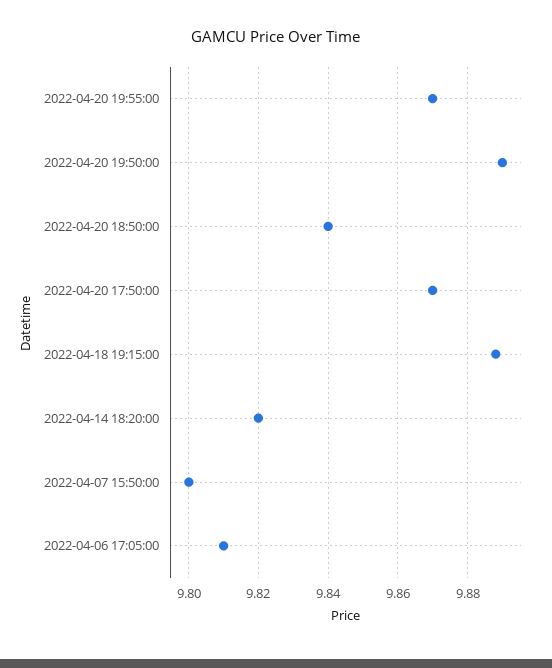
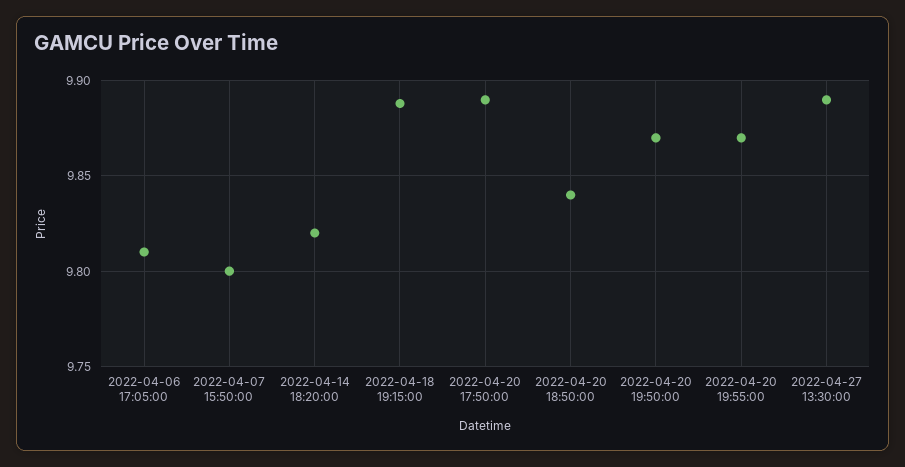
2022-04-20 19:50:00: 9.89 -> 9.87
2022-04-20 17:50:00: 9.87 -> 9.89
2022-04-27 13:30:00: none -> 9.89

